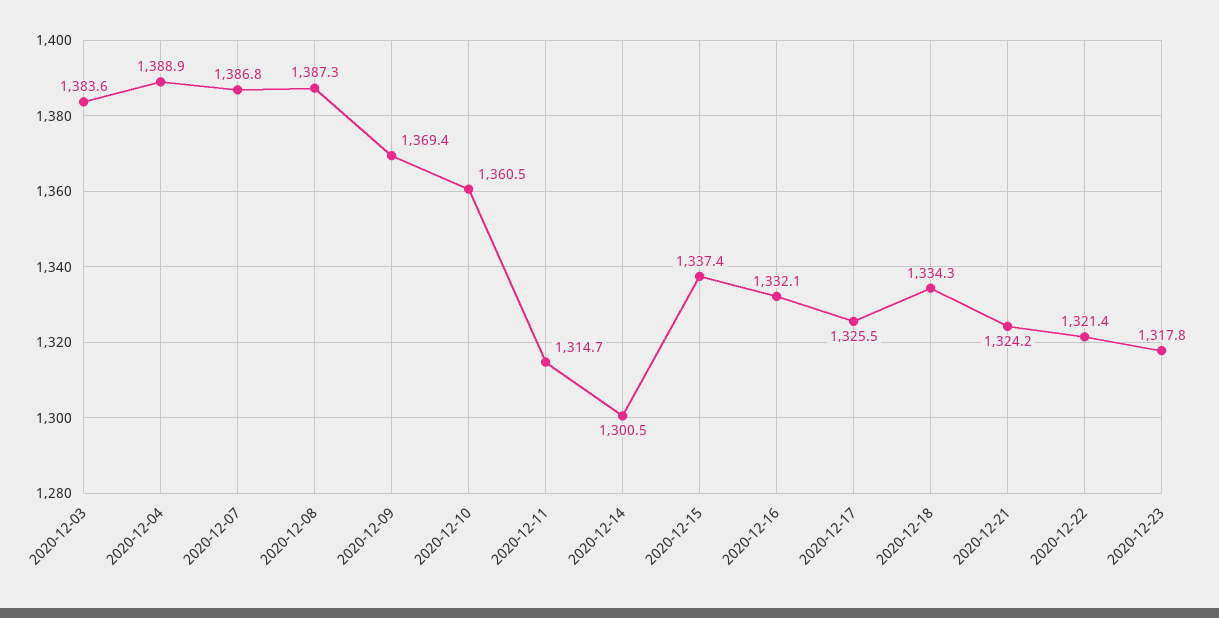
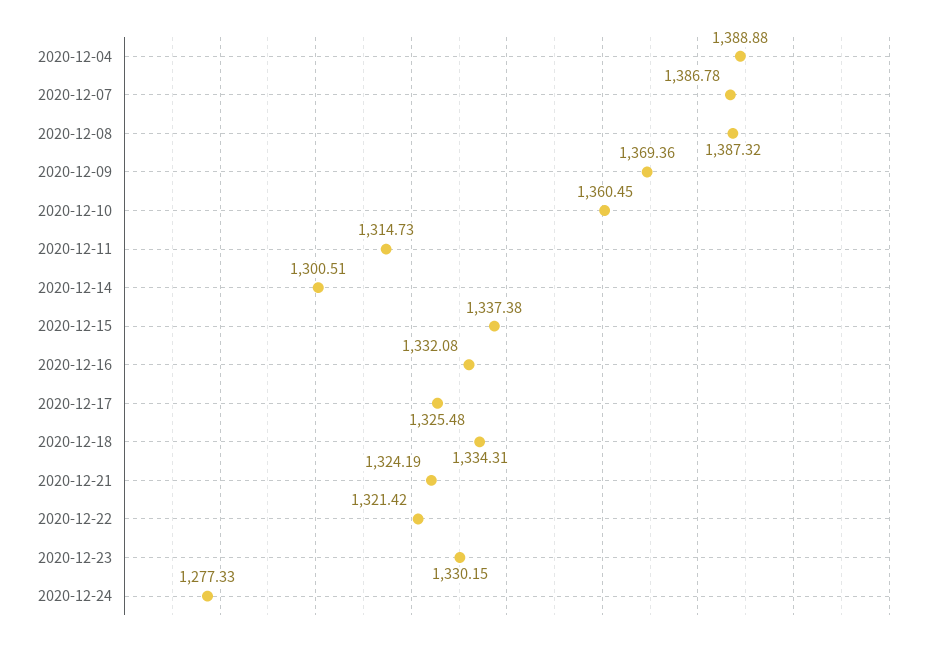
2020-12-03: 1383.6 -> none
2020-12-23: 1317.8 -> 1330.15
2020-12-24: none -> 1277.33

